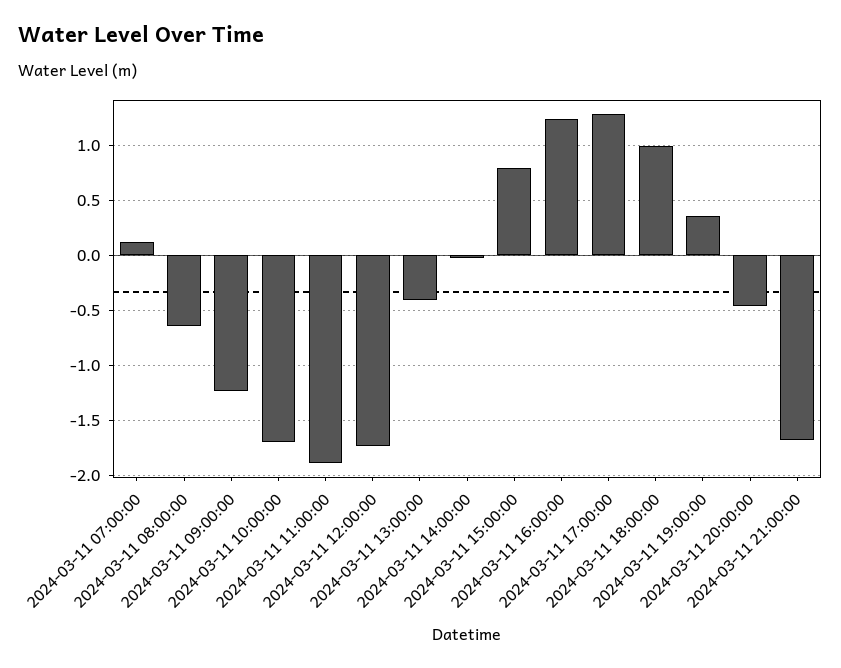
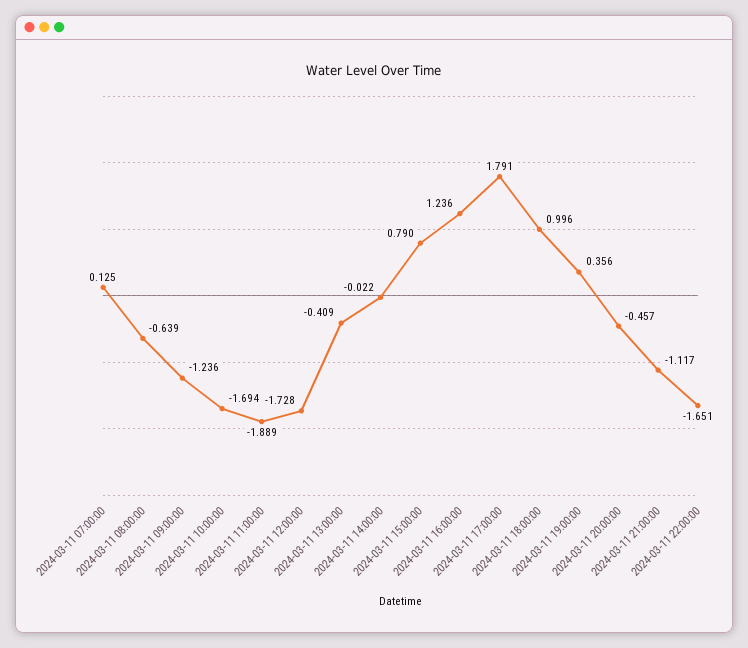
2024-03-11 17:00:00: 1.3 -> 1.791
2024-03-11 21:00:00: -1.7 -> -1.117
2024-03-11 22:00:00: none -> -1.651

